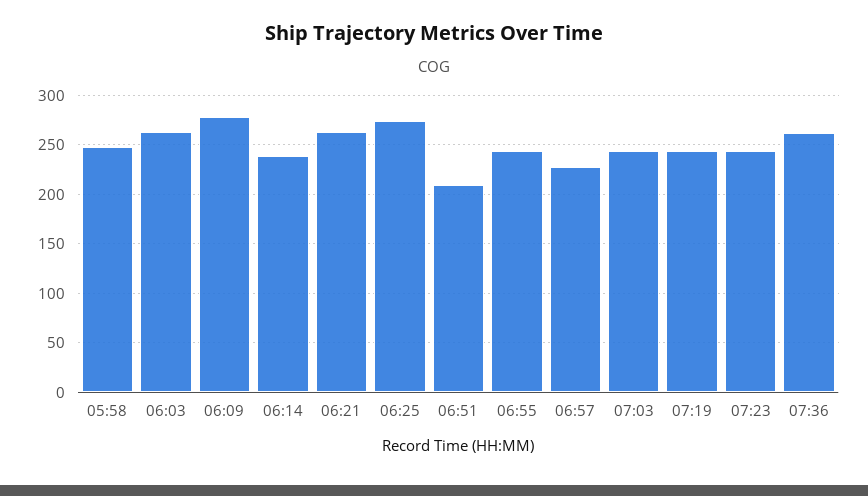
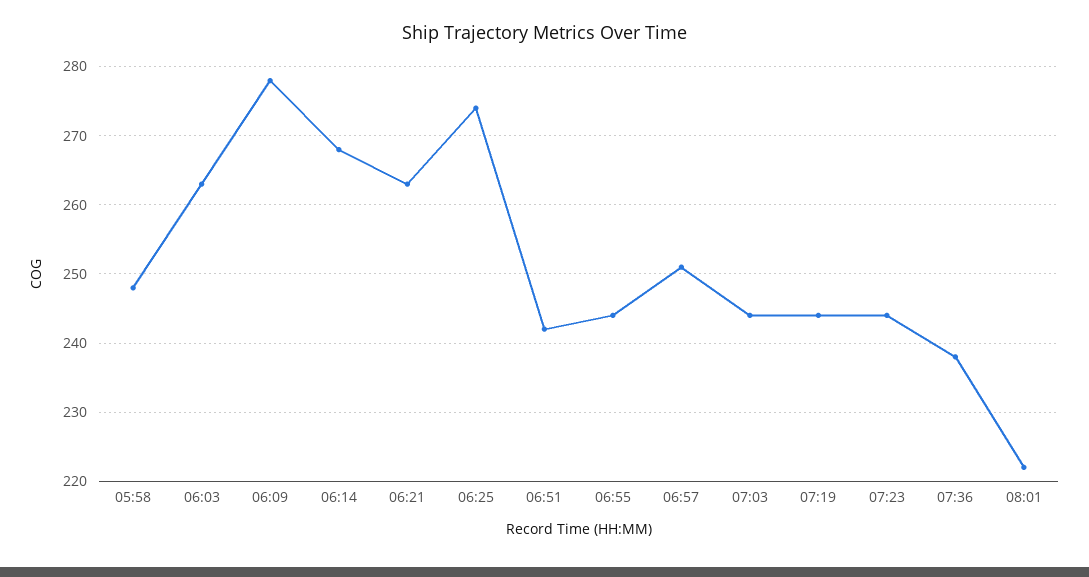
06:14: 240 -> 268
06:51: 210 -> 242
06:57: 230 -> 251
07:36: 260 -> 238
08:01: none -> 222

